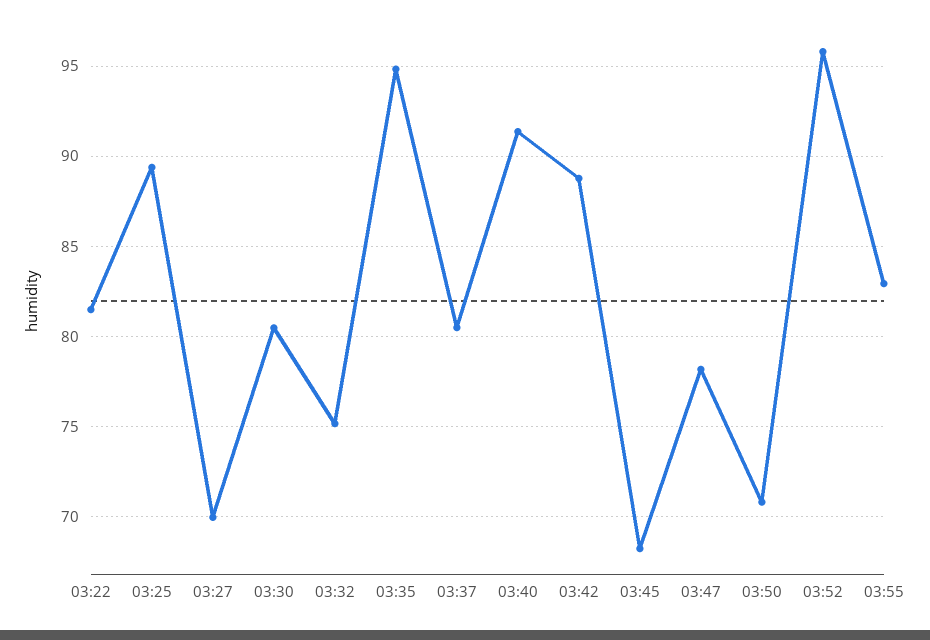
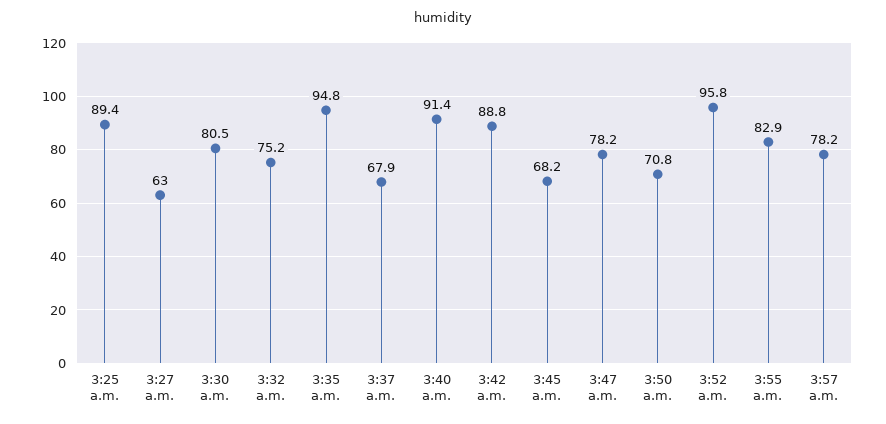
03:22: 81.5 -> none
03:27: 70 -> 63
03:37: 80.5 -> 67.9
3:57 a.m.: none -> 78.2

